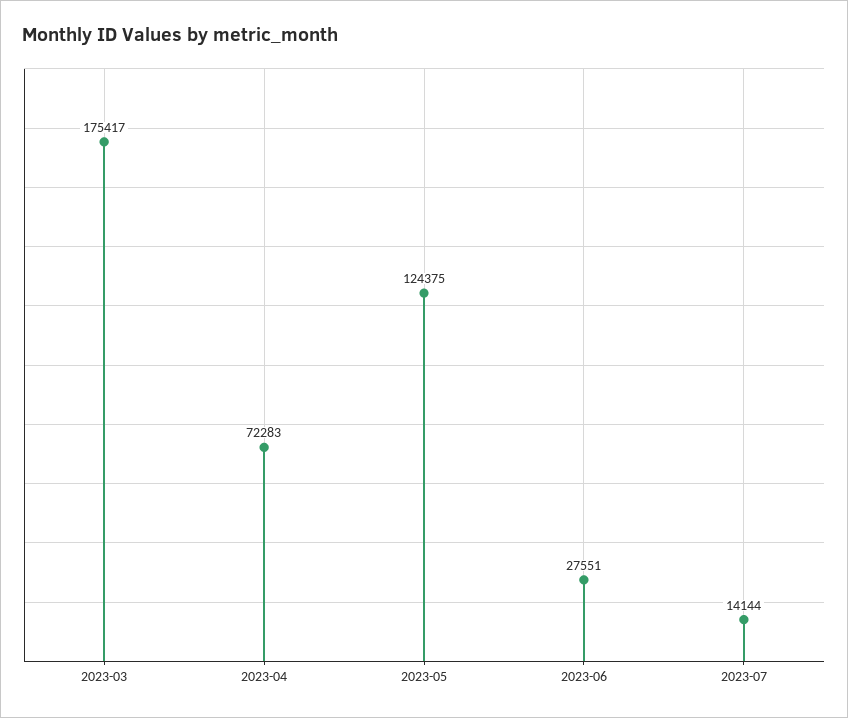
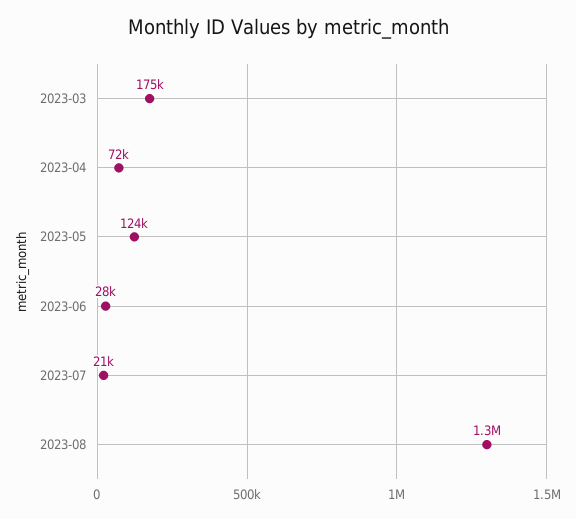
2023-07: 14144 -> 21000
2023-08: none -> 1300000

